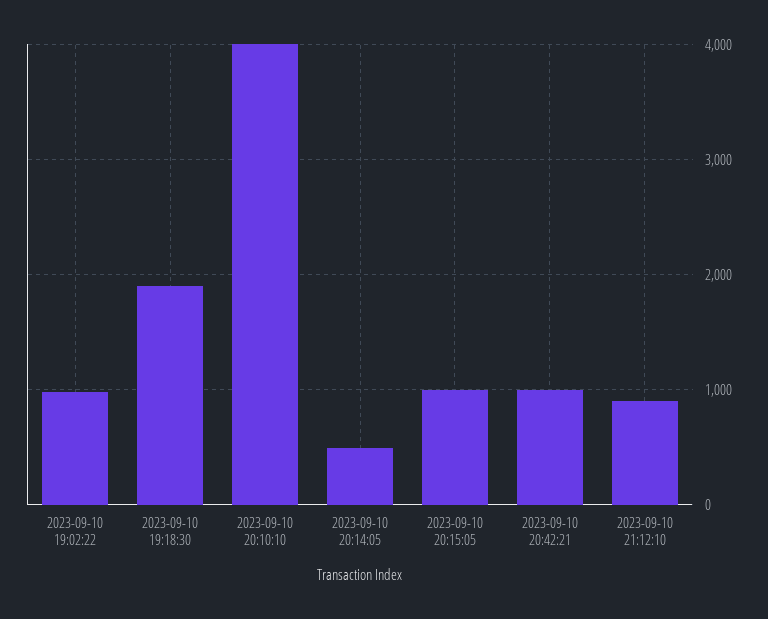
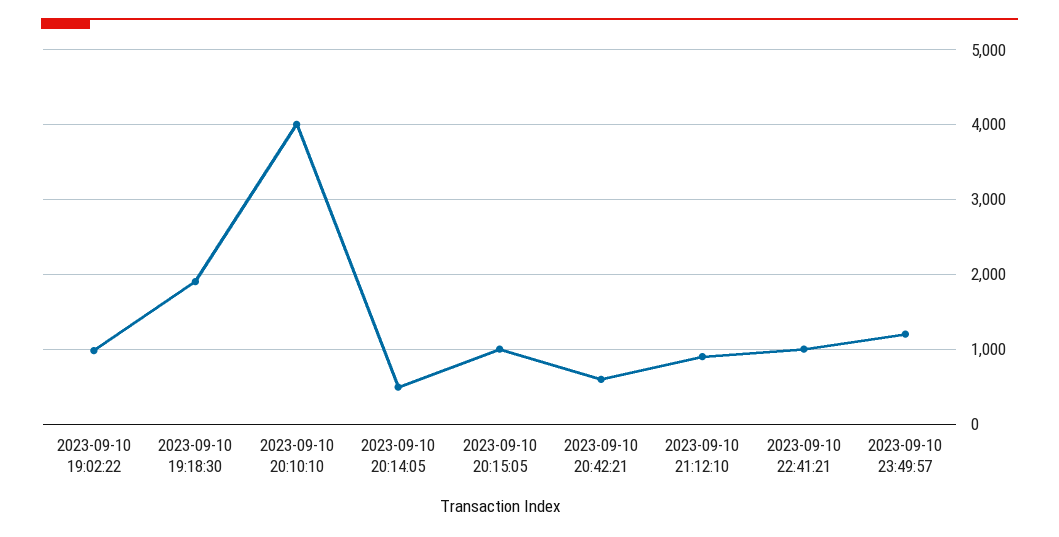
2023-09-10 20:42:21: 1000 -> 600
2023-09-10 22:41:21: none -> 1000
2023-09-10 23:49:57: none -> 1200

